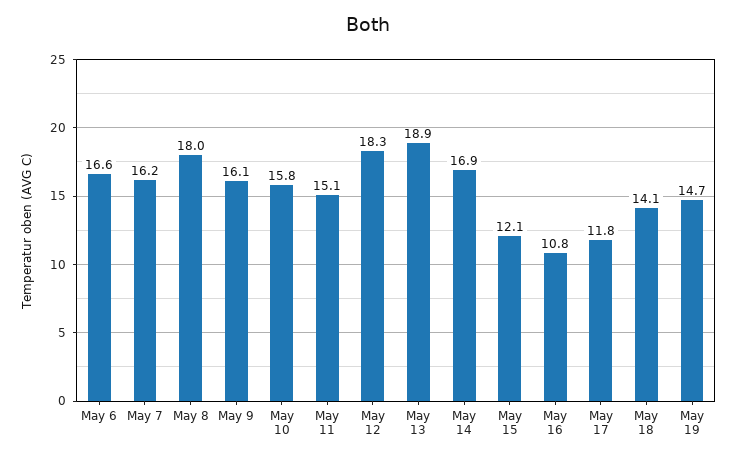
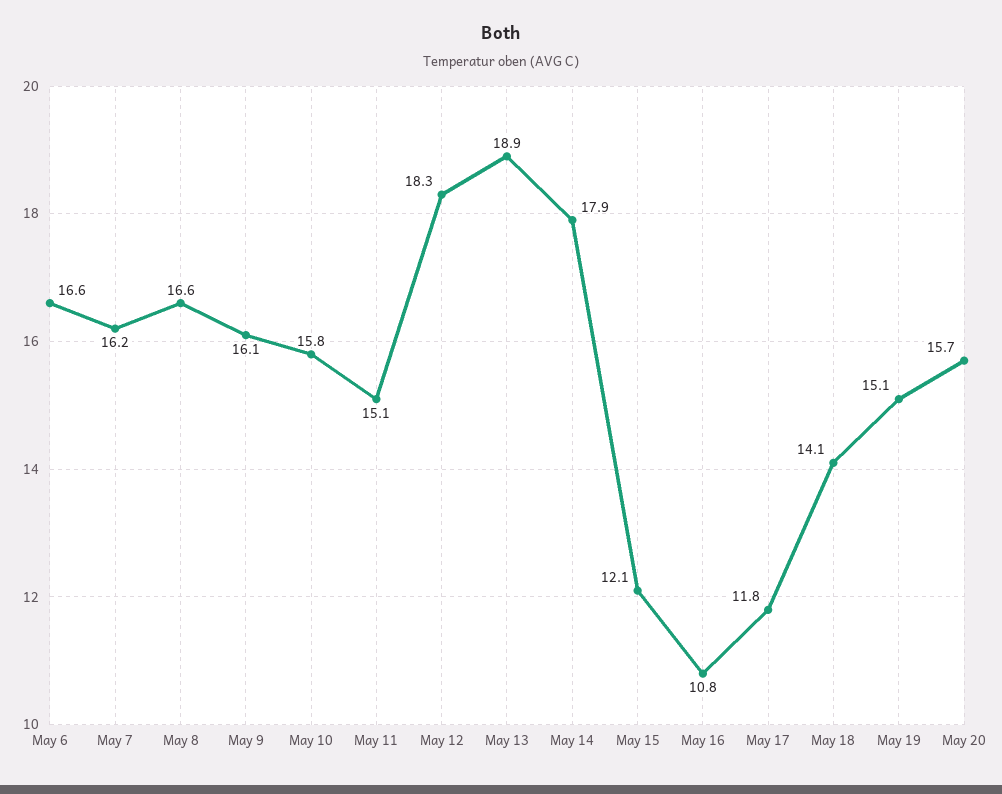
May 8: 18 -> 16.6
May 14: 16.9 -> 17.9
May 19: 14.7 -> 15.1
May 20: none -> 15.7

